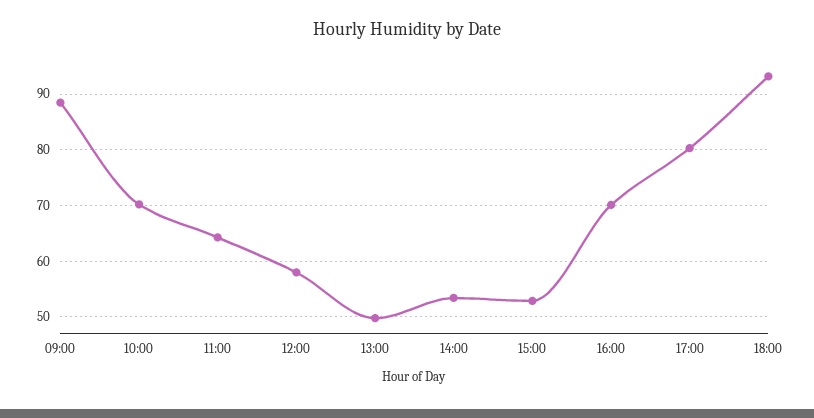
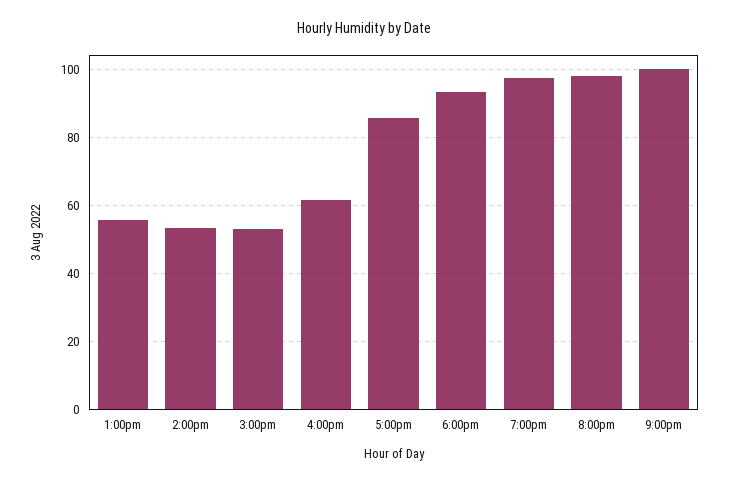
09:00: 88 -> none
10:00: 70 -> none
11:00: 64 -> none
12:00: 58 -> none
13:00: 50 -> 56
16:00: 70 -> 62
17:00: 80 -> 86
7:00pm: none -> 98
8:00pm: none -> 98
9:00pm: none -> 100

